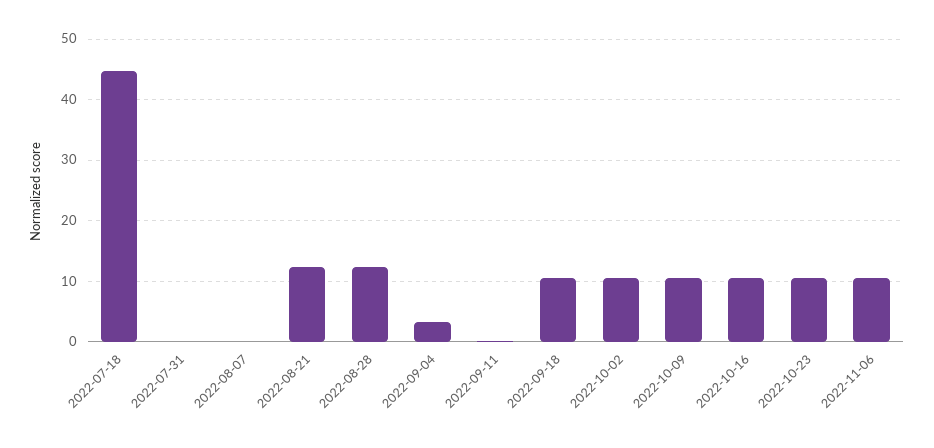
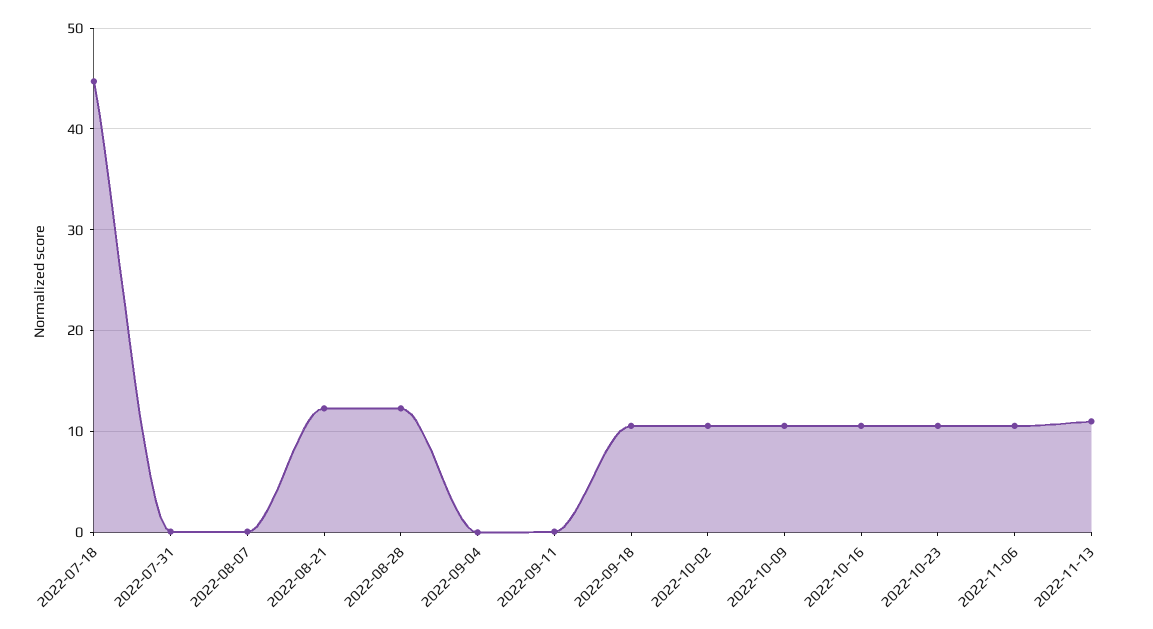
2022-09-04: 3 -> 0
2022-11-13: none -> 11

